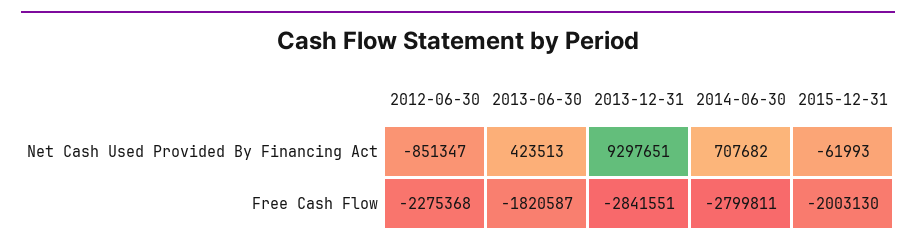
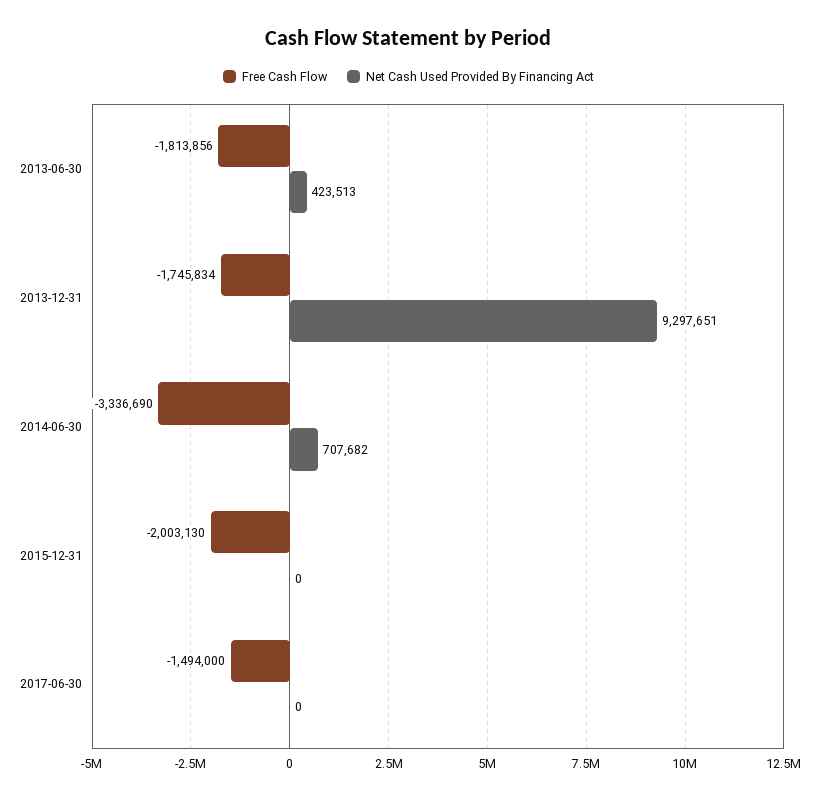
Net Cash Used Provided By Financing Act, 2012-06-30: -851347 -> none
Net Cash Used Provided By Financing Act, 2015-12-31: -61993 -> 0
Free Cash Flow, 2012-06-30: -2275368 -> none
Free Cash Flow, 2013-06-30: -1820587 -> -1813856
Free Cash Flow, 2013-12-31: -2841551 -> -1745834
Free Cash Flow, 2014-06-30: -2799811 -> -3336690
Free Cash Flow, 2017-06-30: none -> -1494000
Net Cash Used Provided By Financing Act, 2017-06-30: none -> 0

